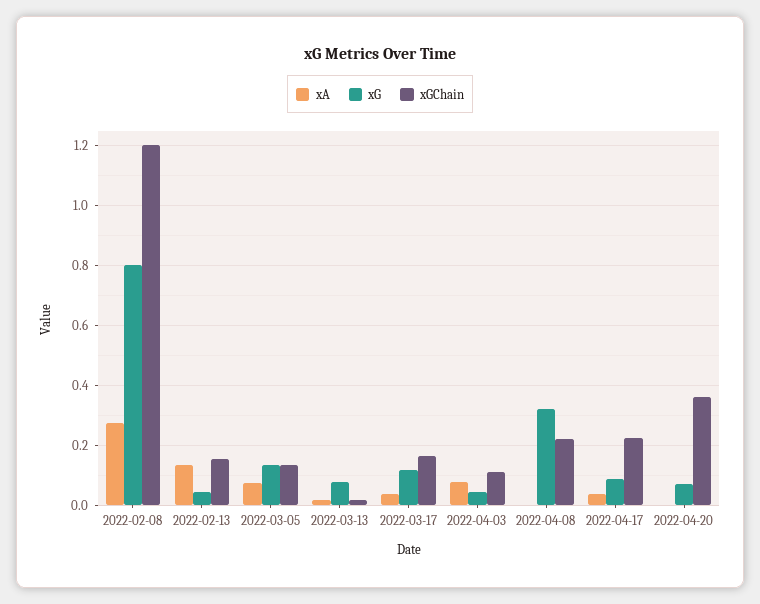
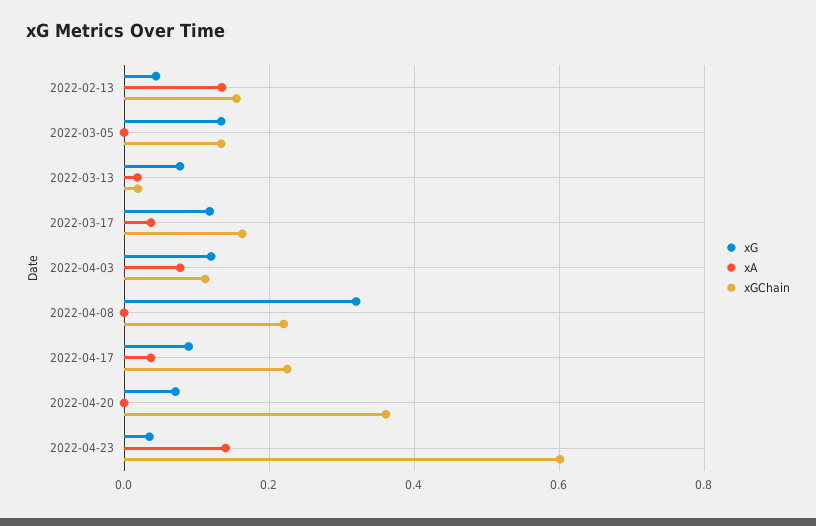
xA, 2022-02-08: 0.275 -> none
xG, 2022-02-08: 0.8 -> none
xGChain, 2022-02-08: 1.2 -> none
xA, 2022-03-05: 0.075 -> 0
xG, 2022-04-03: 0.05 -> 0.12
xG, 2022-04-23: none -> 0.04
xA, 2022-04-23: none -> 0.14
xGChain, 2022-04-23: none -> 0.6

